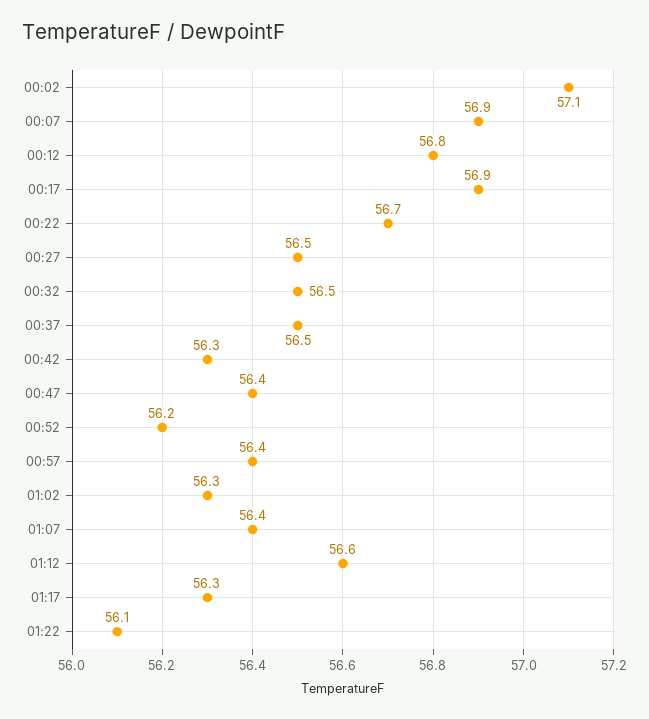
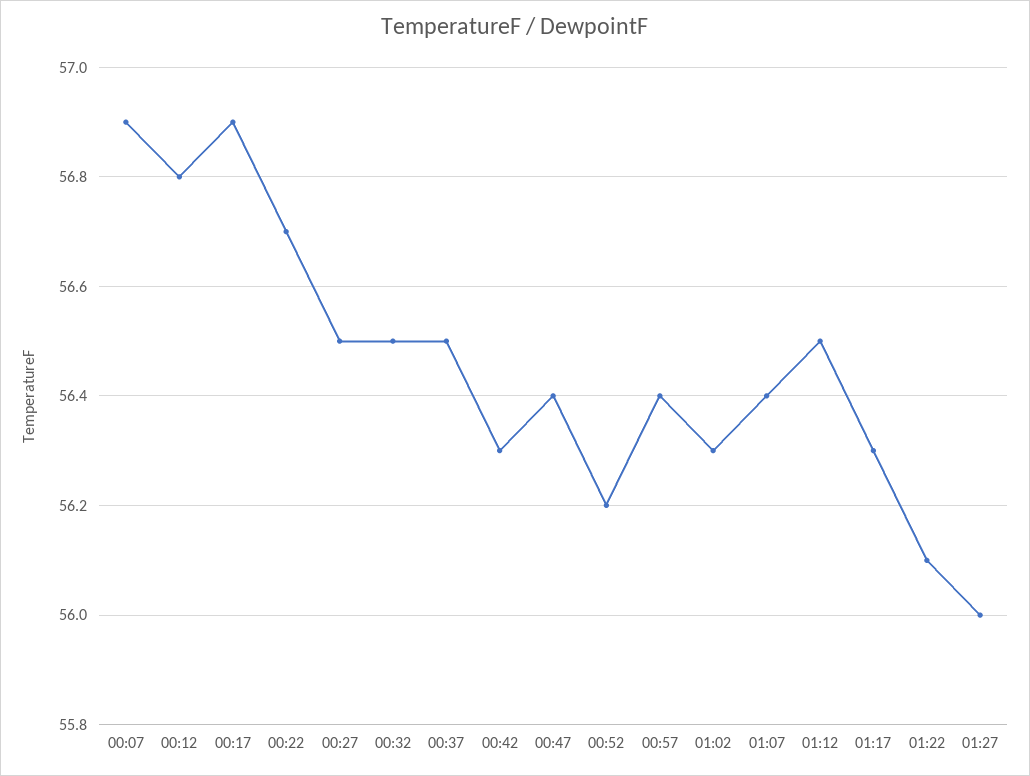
00:02: 57.1 -> none
01:12: 56.6 -> 56.5
01:27: none -> 56

